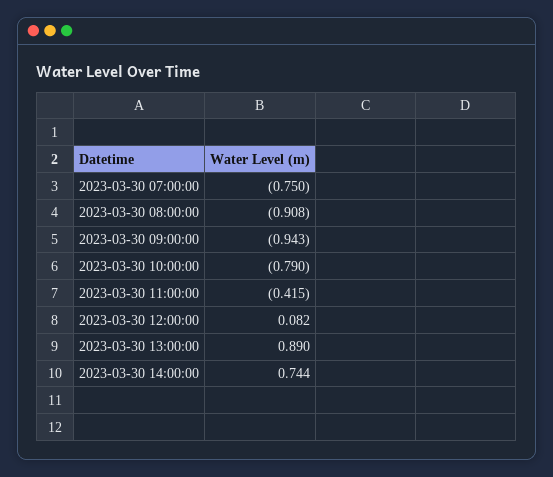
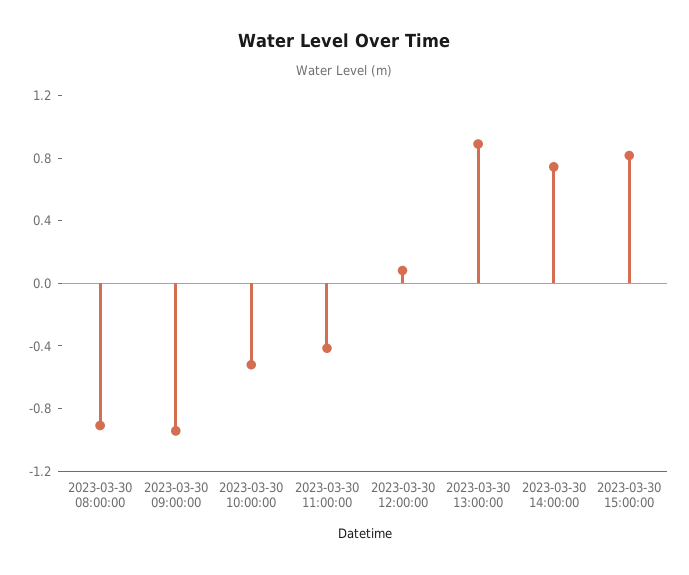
2023-03-30 07:00:00: -0.75 -> none
2023-03-30 10:00:00: -0.79 -> -0.5
2023-03-30 15:00:00: none -> 0.8

